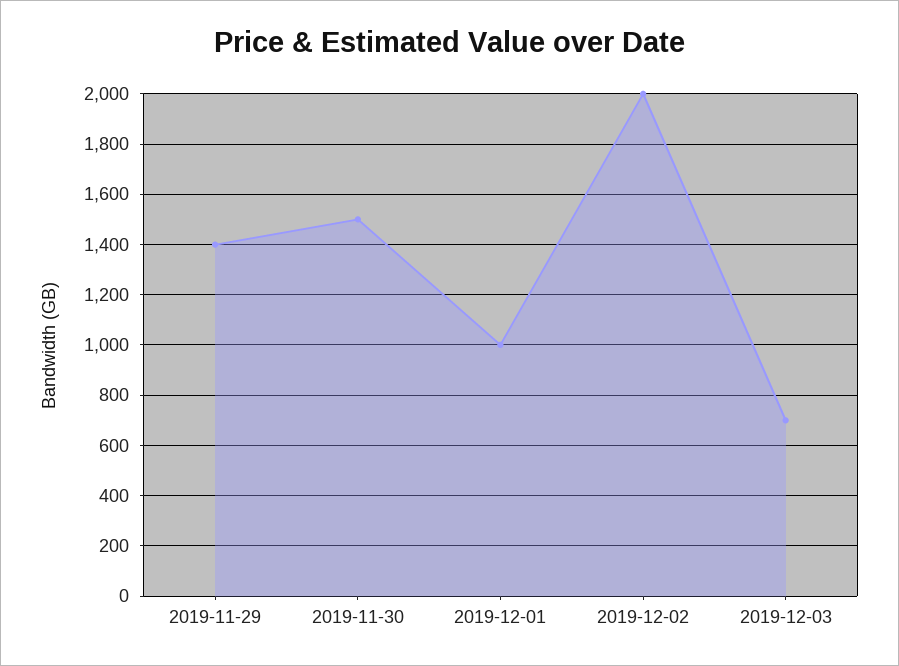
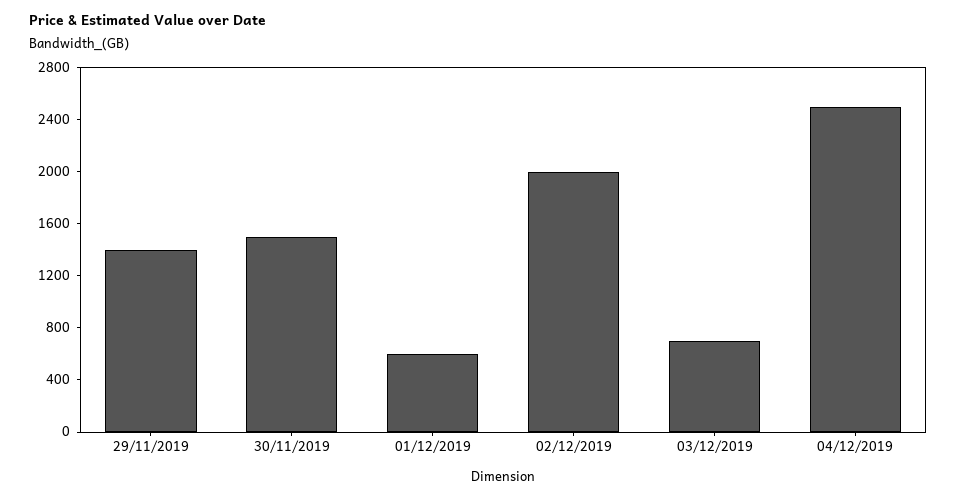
2019-12-01: 1000 -> 600
04/12/2019: none -> 2500

